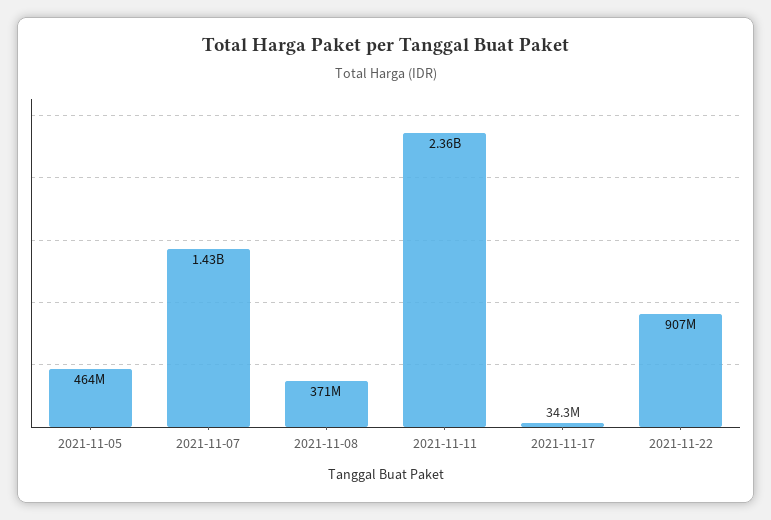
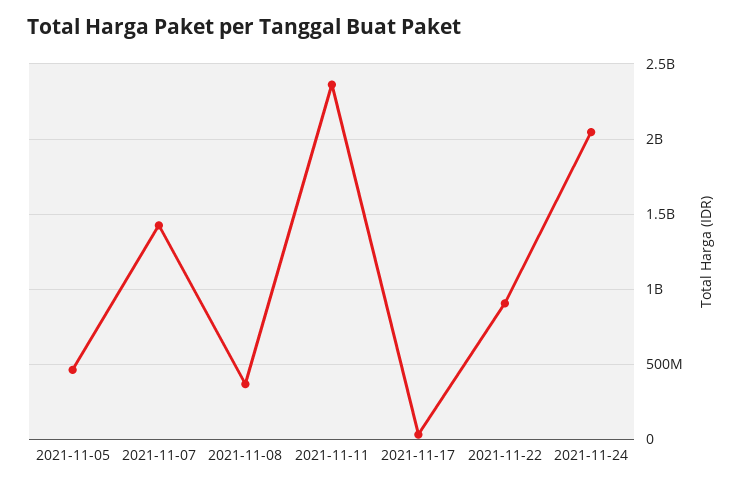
2021-11-24: none -> 2050000000

